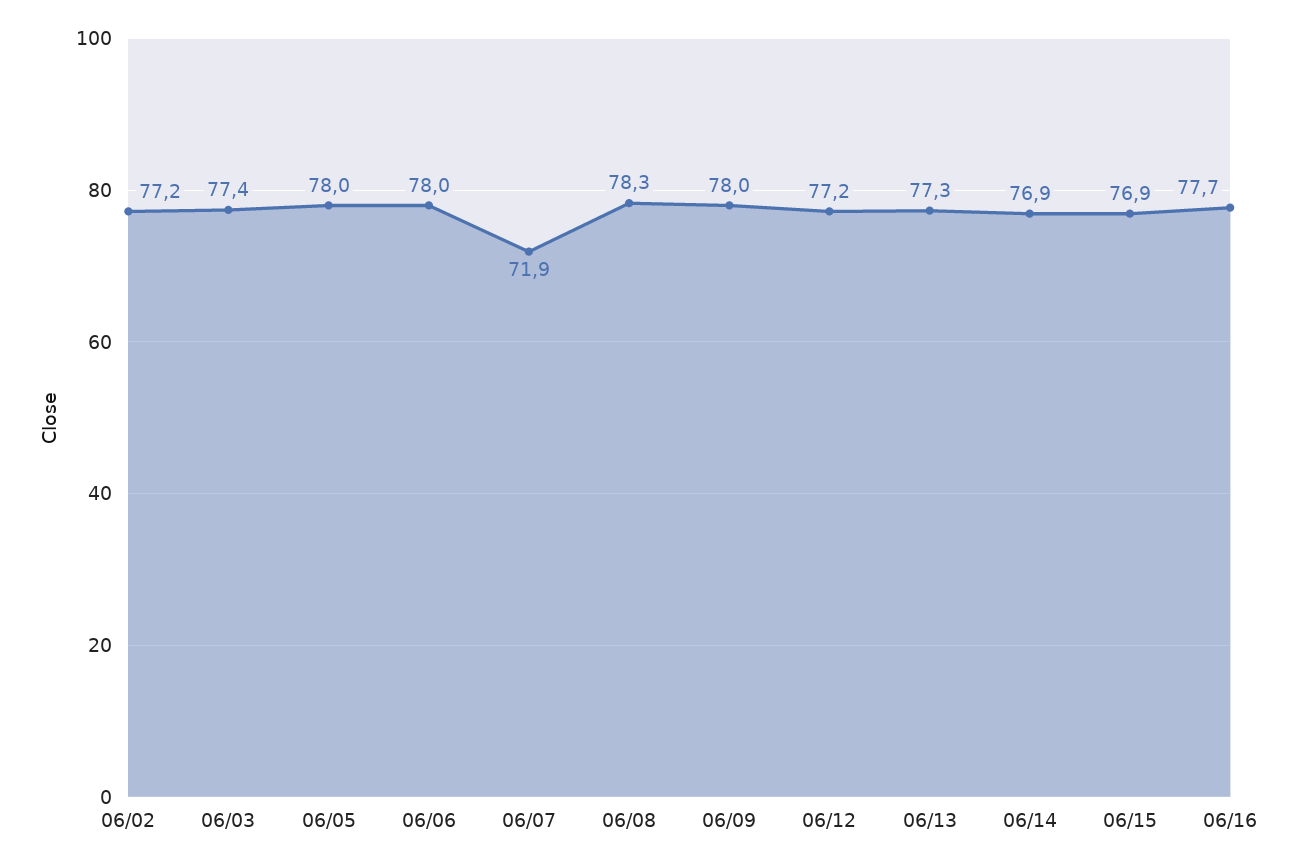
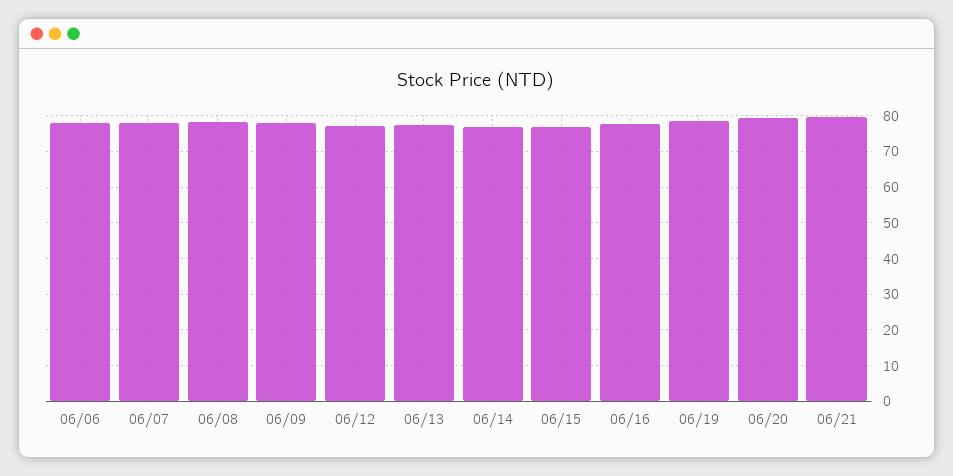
06/02: 77.2 -> none
06/03: 77.4 -> none
06/05: 78 -> none
06/07: 71.9 -> 78
06/19: none -> 78
06/20: none -> 80
06/21: none -> 80

